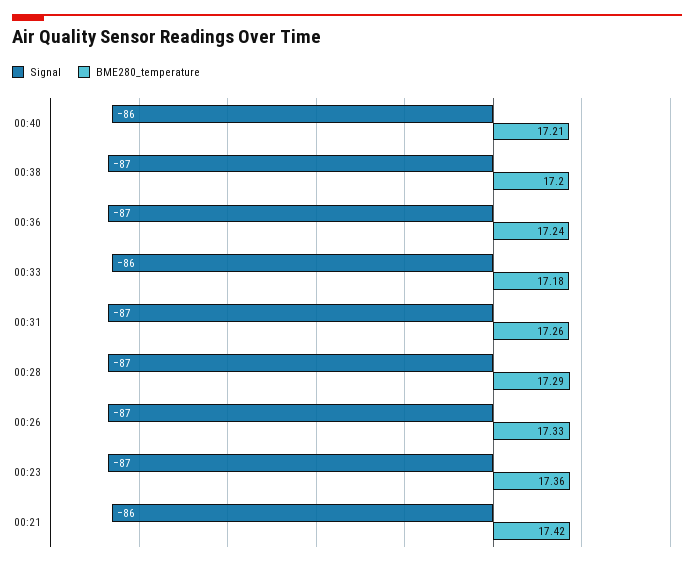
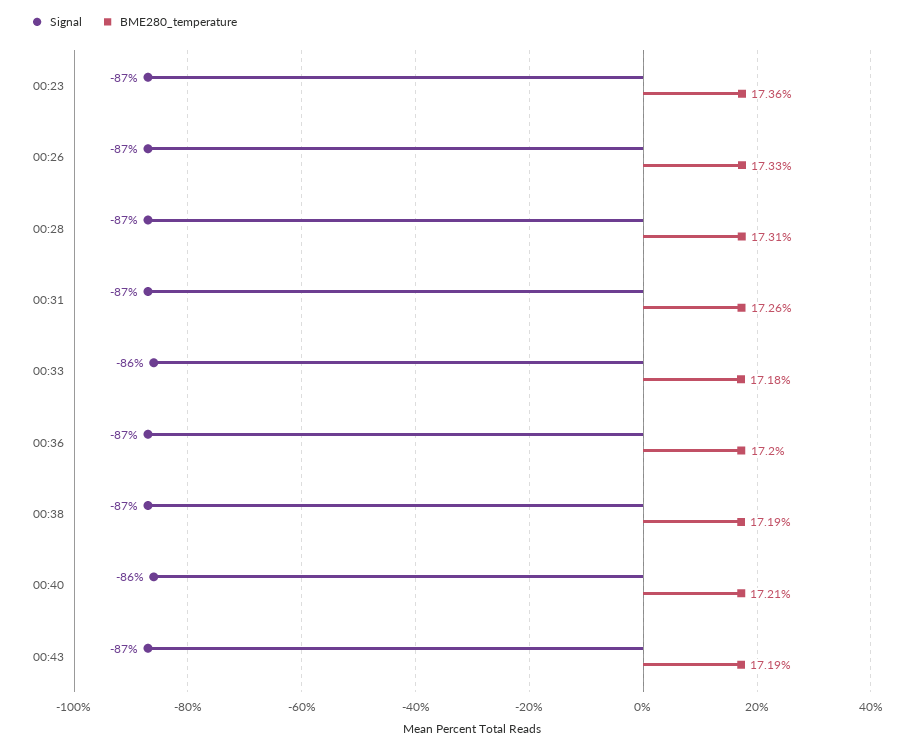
BME280_temperature, 00:38: 17.2 -> 17.19
BME280_temperature, 00:36: 17.24 -> 17.2
BME280_temperature, 00:28: 17.29 -> 17.31
Signal, 00:21: -86 -> none
BME280_temperature, 00:21: 17.42 -> none
Signal, 00:43: none -> -87
BME280_temperature, 00:43: none -> 17.19

